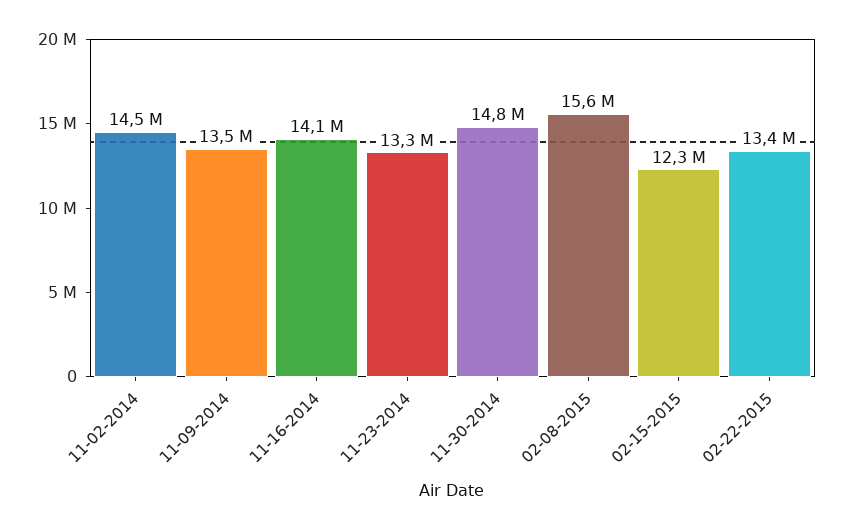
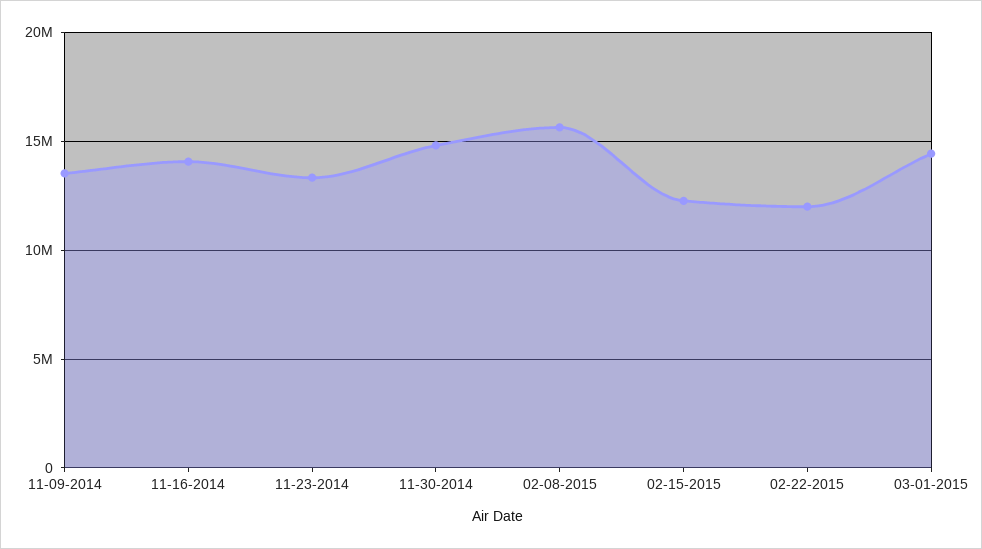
11-02-2014: 14500000 -> none
02-22-2015: 13400000 -> 12000000
03-01-2015: none -> 14500000

